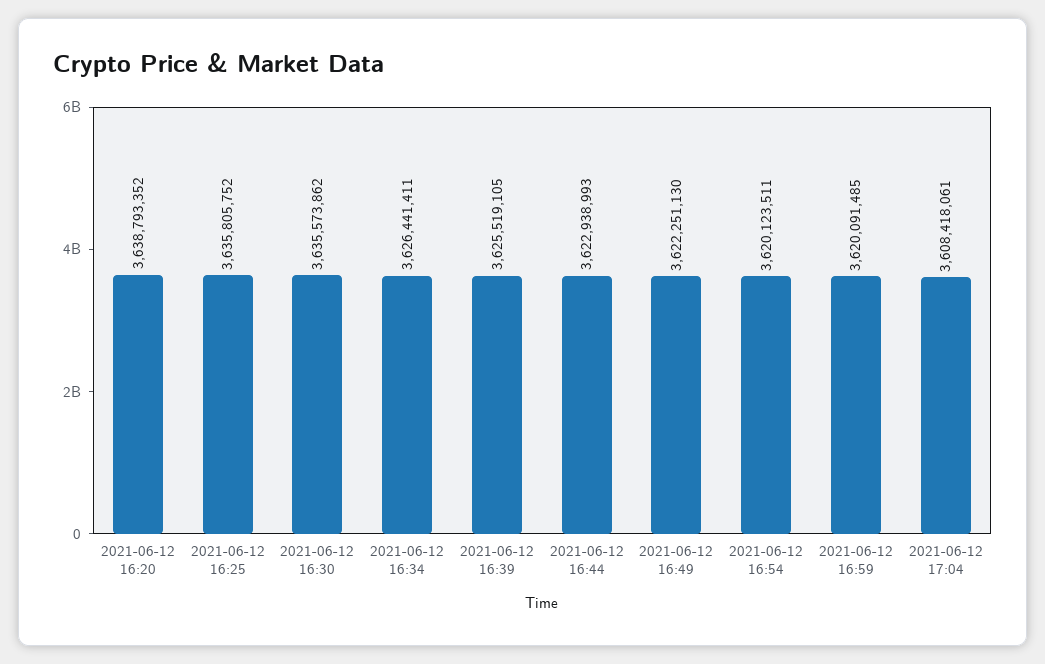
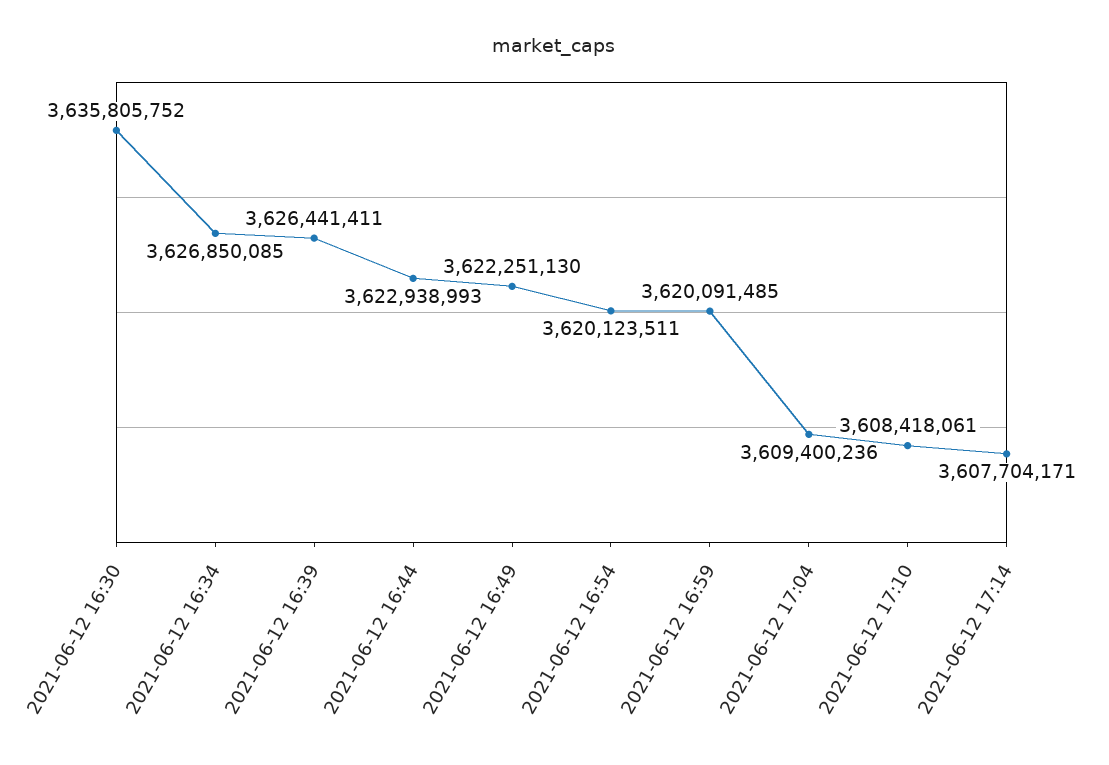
2021-06-12 16:20: 3638793352 -> none
2021-06-12 16:25: 3635805752 -> none
2021-06-12 16:30: 3635573862 -> 3635805752
2021-06-12 16:34: 3626441411 -> 3626850085
2021-06-12 16:39: 3625519105 -> 3626441411
2021-06-12 17:04: 3608418061 -> 3609400236
2021-06-12 17:10: none -> 3608418061
2021-06-12 17:14: none -> 3607704171

